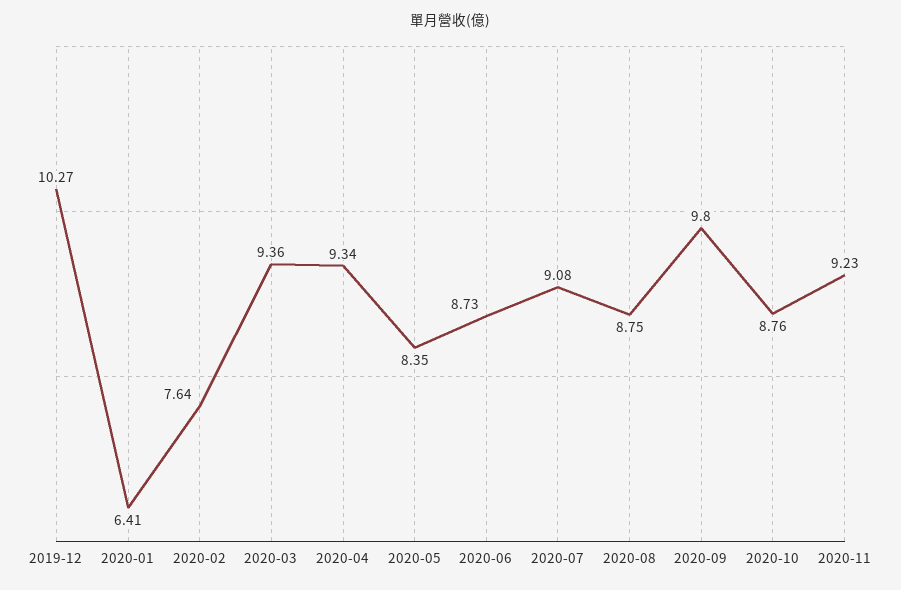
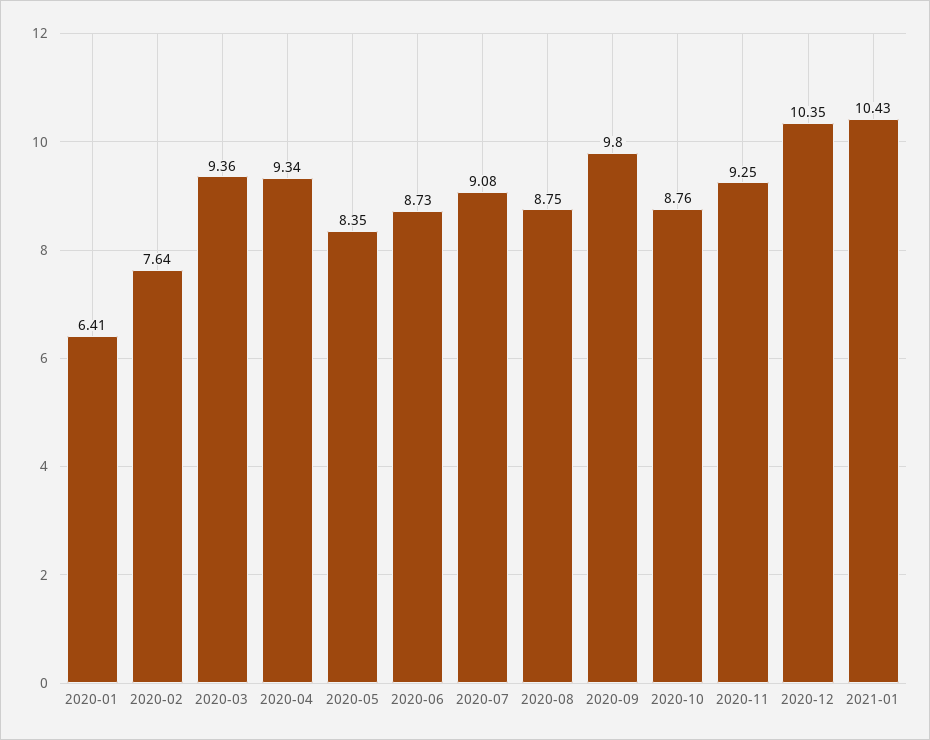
2019-12: 10.27 -> none
2020-11: 9.23 -> 9.25
2020-12: none -> 10.35
2021-01: none -> 10.43

